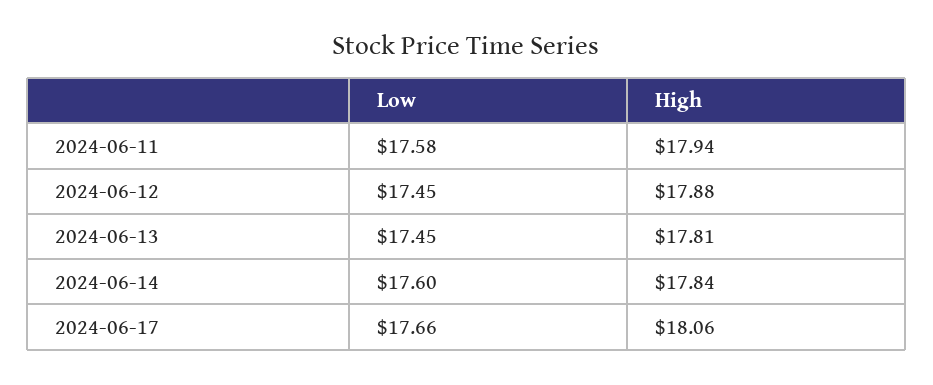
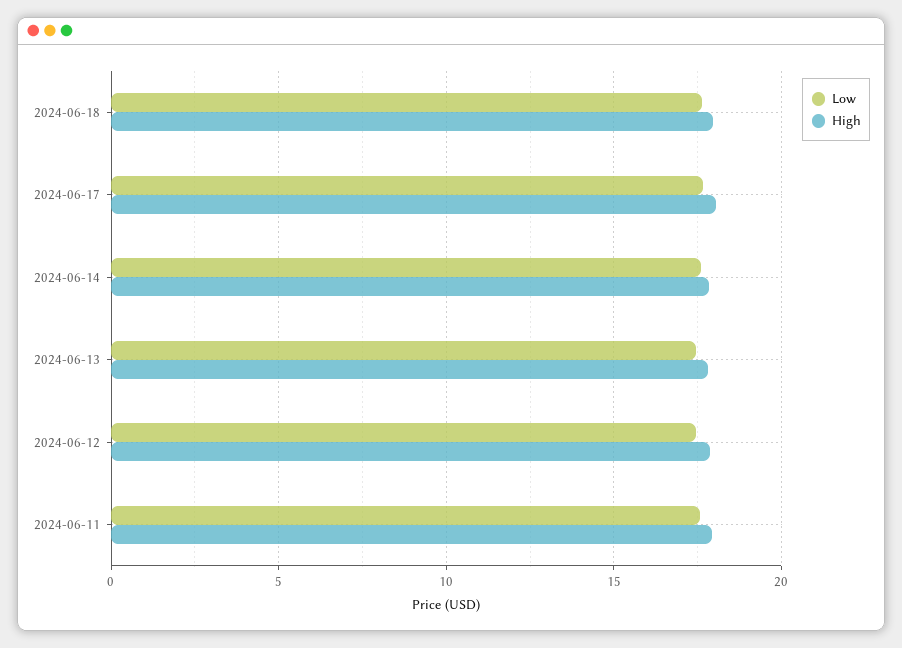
Low, 2024-06-18: none -> 17.5
High, 2024-06-18: none -> 18

